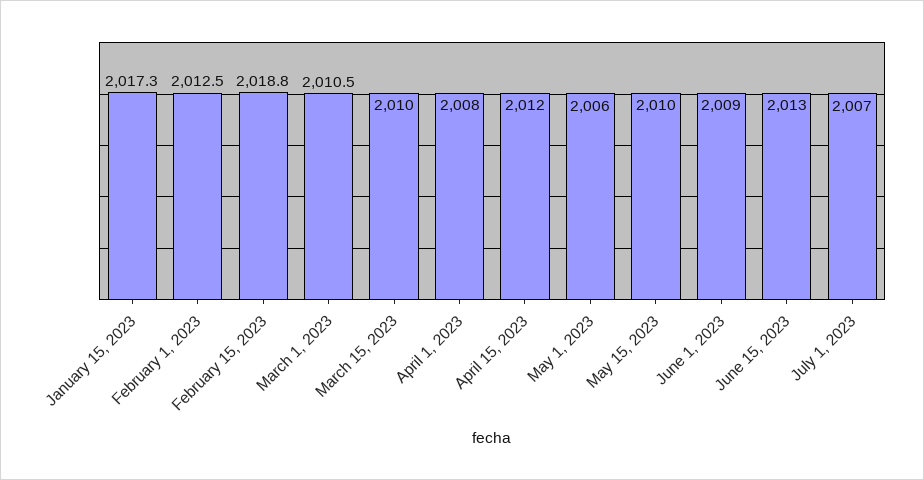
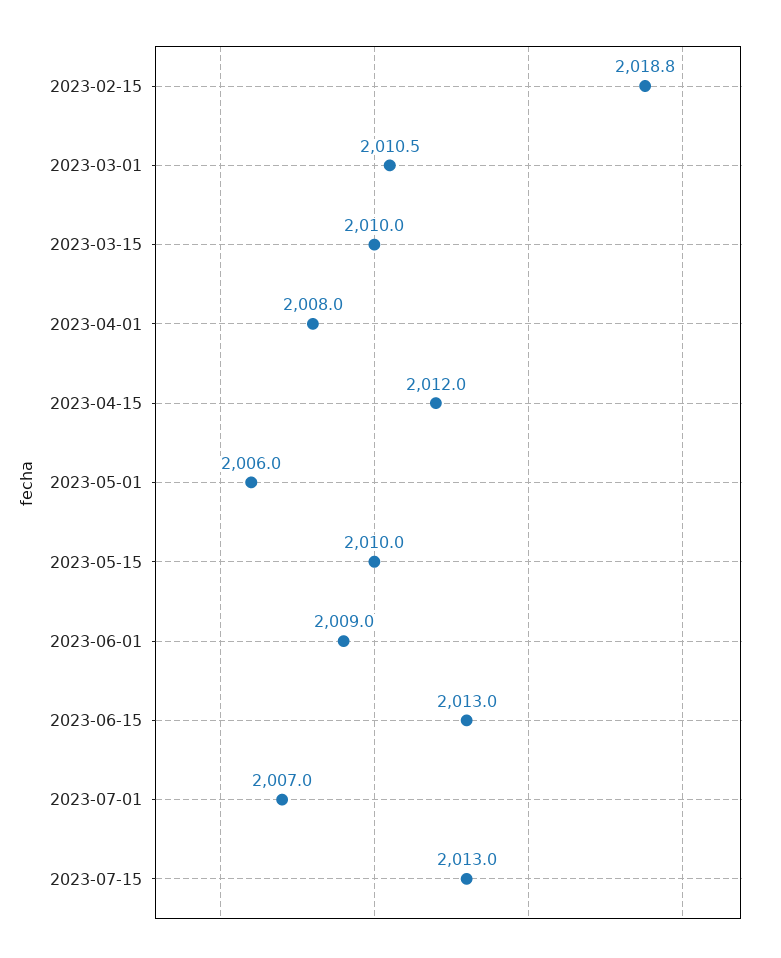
January 15, 2023: 2017.3 -> none
February 1, 2023: 2012.5 -> none
2023-07-15: none -> 2013

